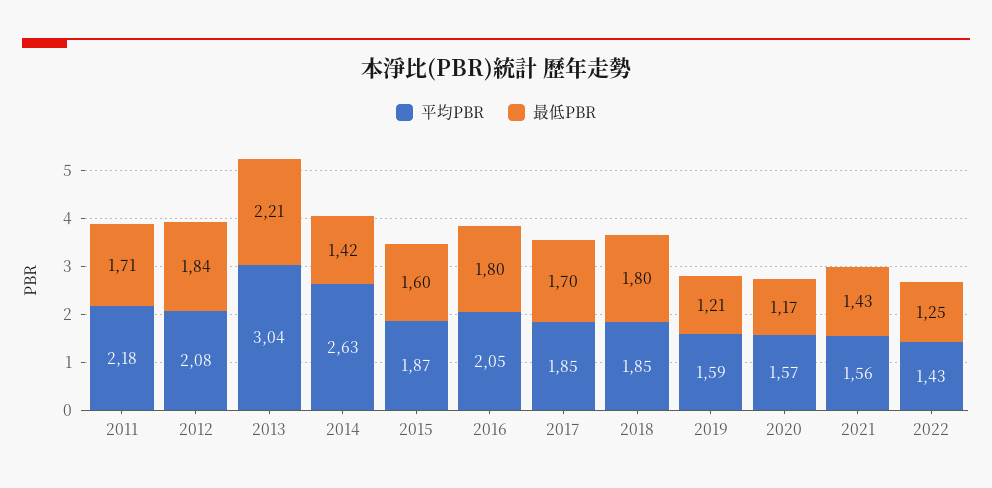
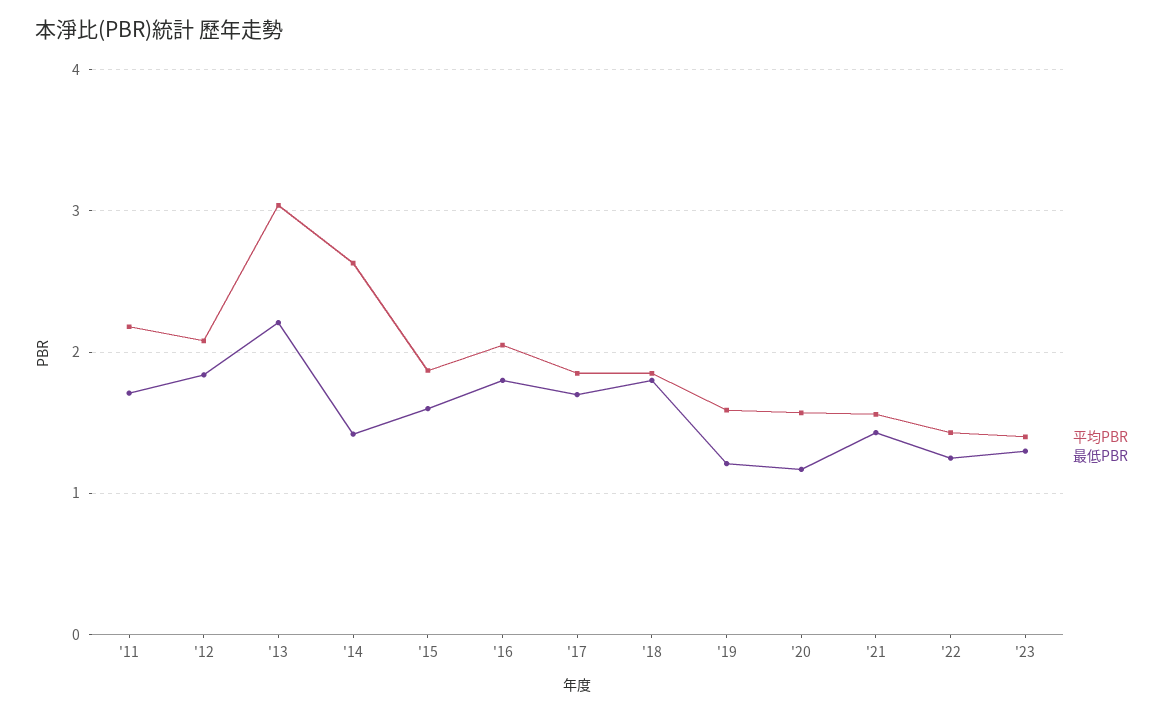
平均PBR, '23: none -> 1.4
最低PBR, '23: none -> 1.3

